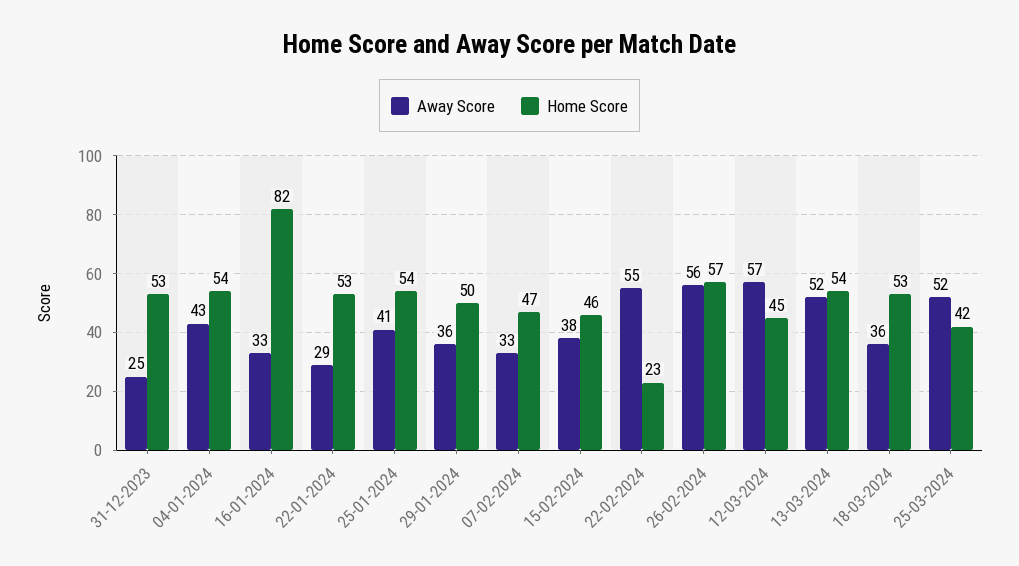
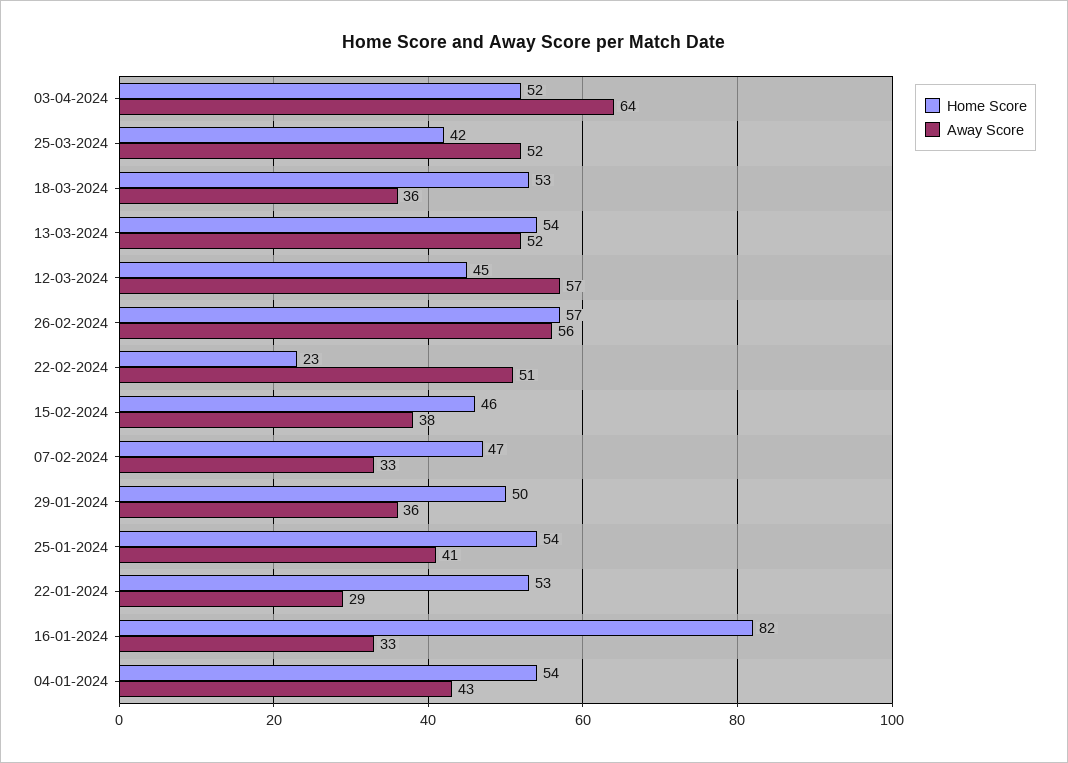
Away Score, 31-12-2023: 25 -> none
Home Score, 31-12-2023: 53 -> none
Away Score, 22-02-2024: 55 -> 51
Home Score, 03-04-2024: none -> 52
Away Score, 03-04-2024: none -> 64

